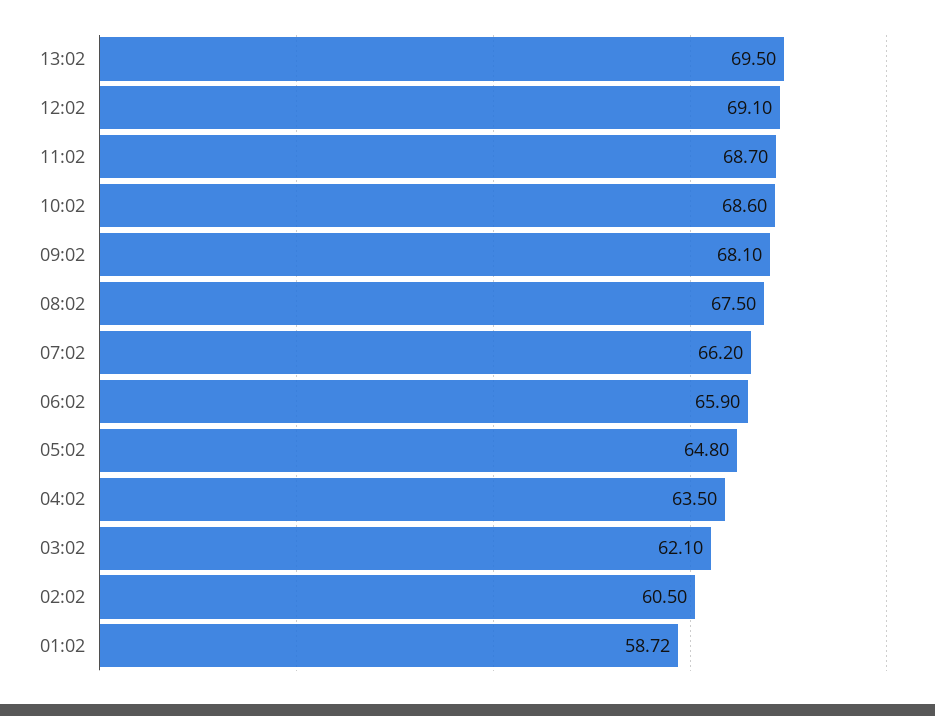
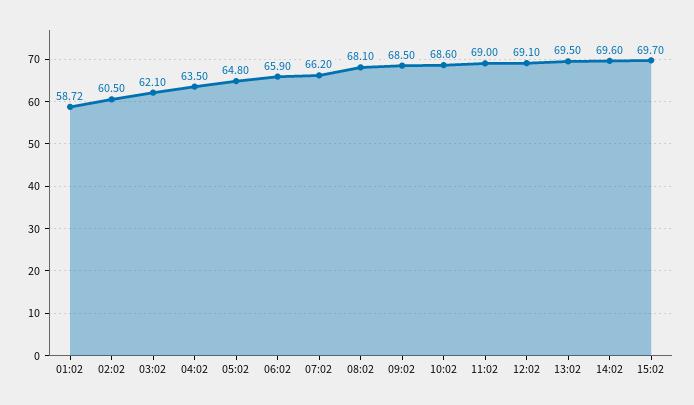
11:02: 68.7 -> 69
09:02: 68.1 -> 68.5
08:02: 67.5 -> 68.1
14:02: none -> 69.6
15:02: none -> 69.7

